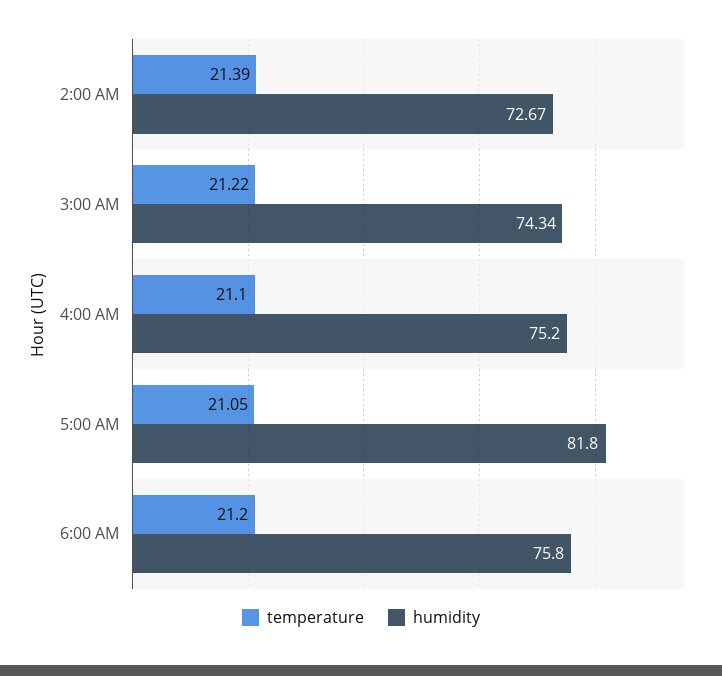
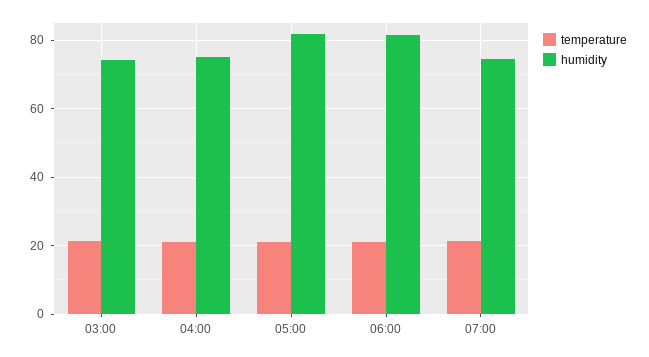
temperature, 2:00 AM: 21.39 -> none
humidity, 2:00 AM: 72.67 -> none
humidity, 6:00 AM: 75.8 -> 82
temperature, 07:00: none -> 22
humidity, 07:00: none -> 74

